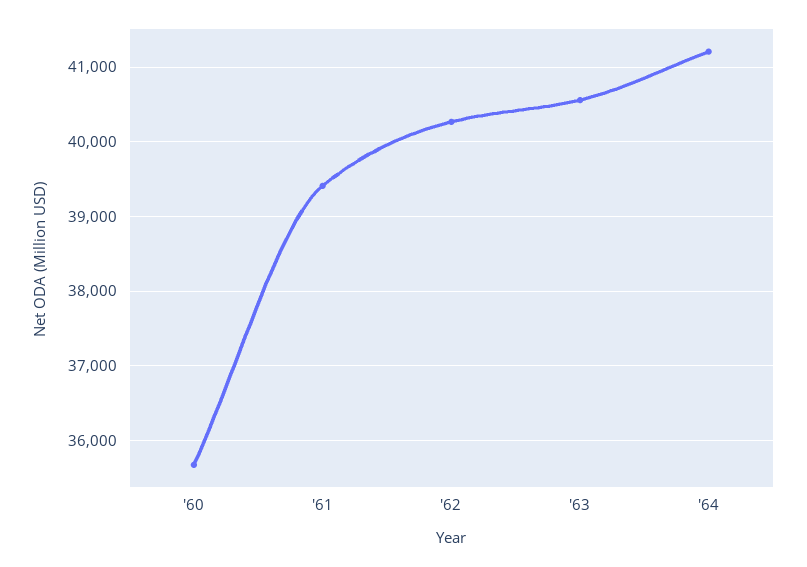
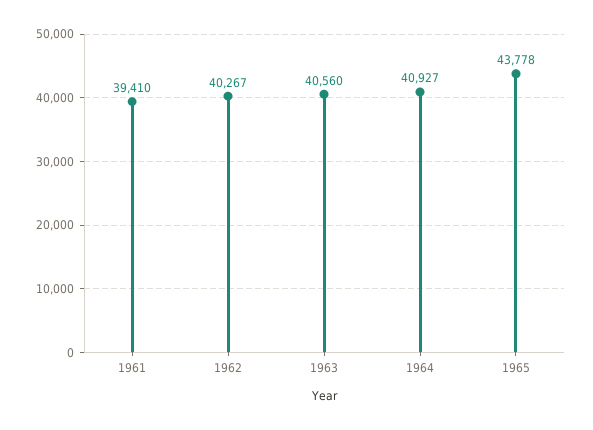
'60: 35700 -> none
'64: 41200 -> 40927
1965: none -> 43778

